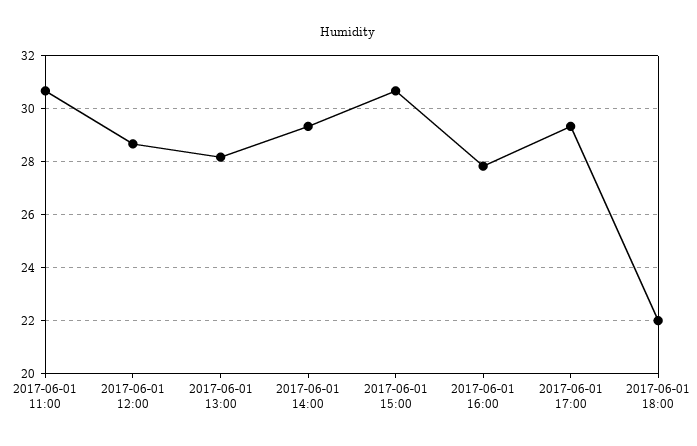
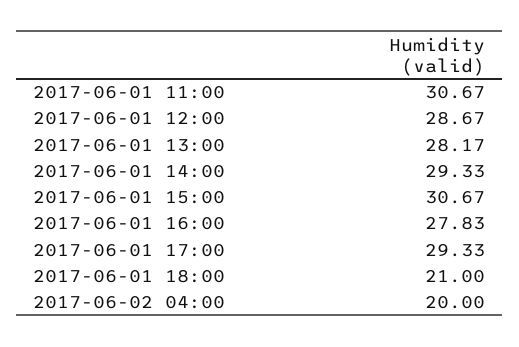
2017-06-01 18:00: 22 -> 21
2017-06-02 04:00: none -> 20

